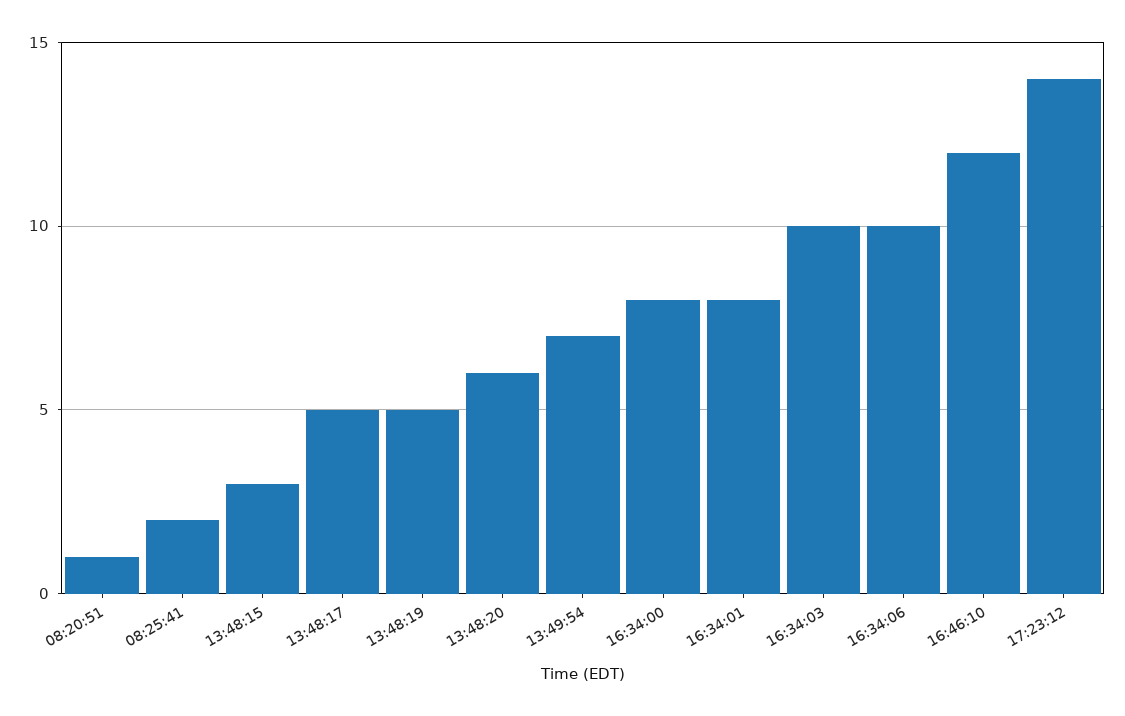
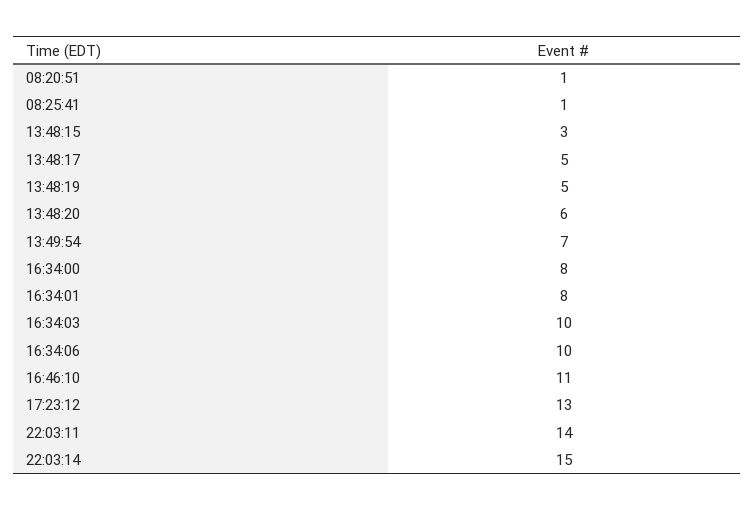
08:25:41: 2 -> 1
16:46:10: 12 -> 11
17:23:12: 14 -> 13
22:03:11: none -> 14
22:03:14: none -> 15

